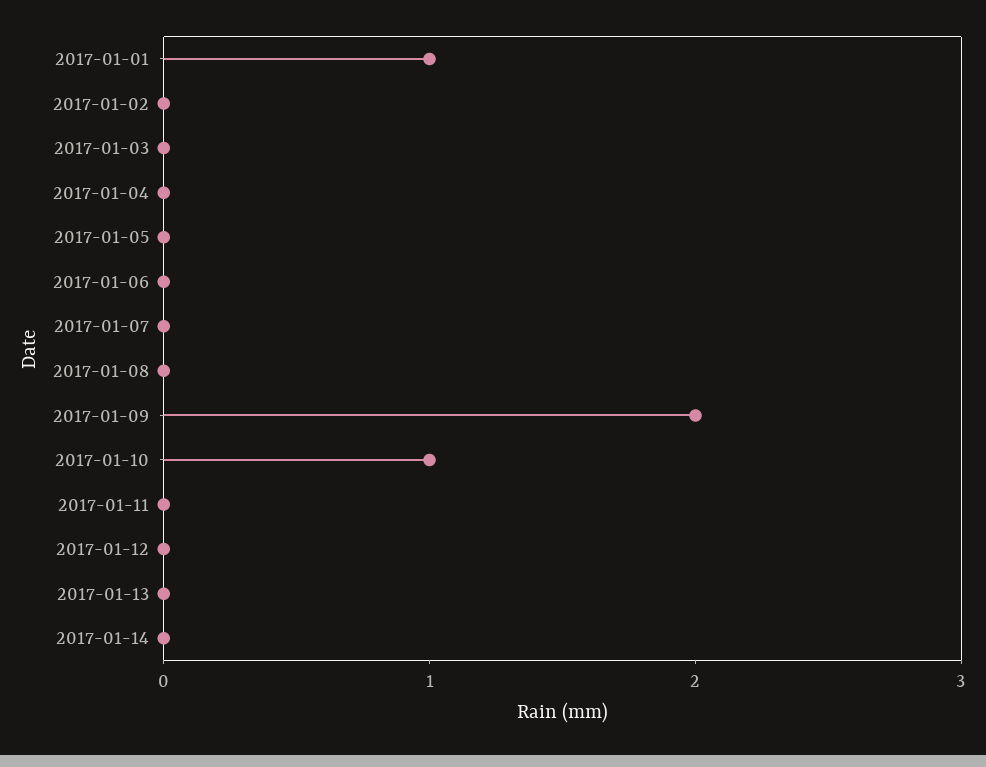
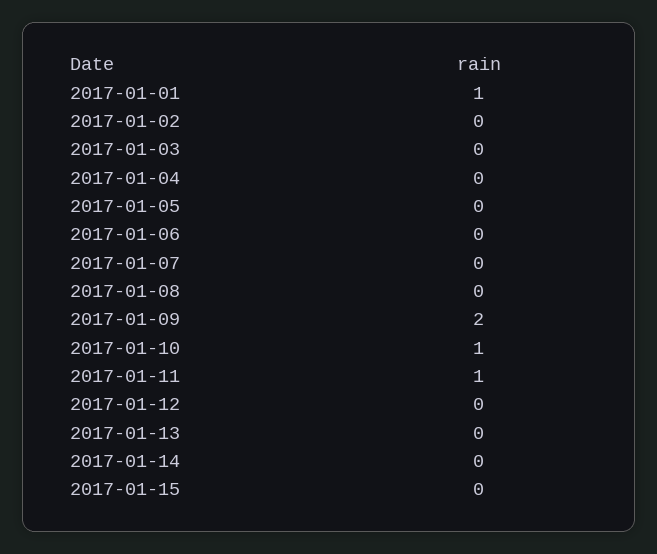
2017-01-11: 0 -> 1
2017-01-15: none -> 0

